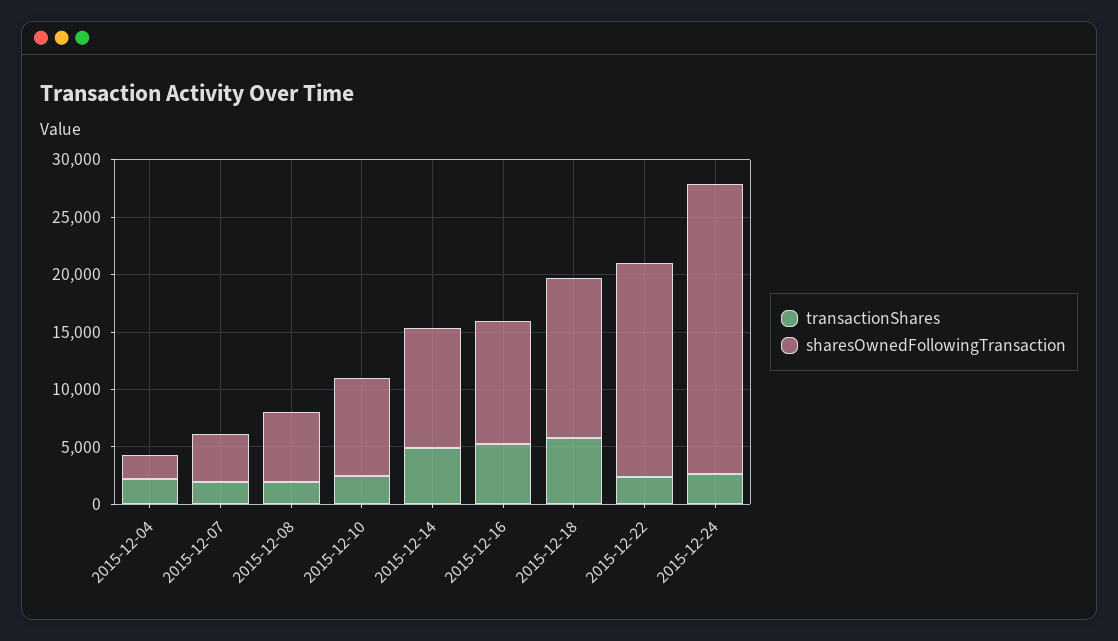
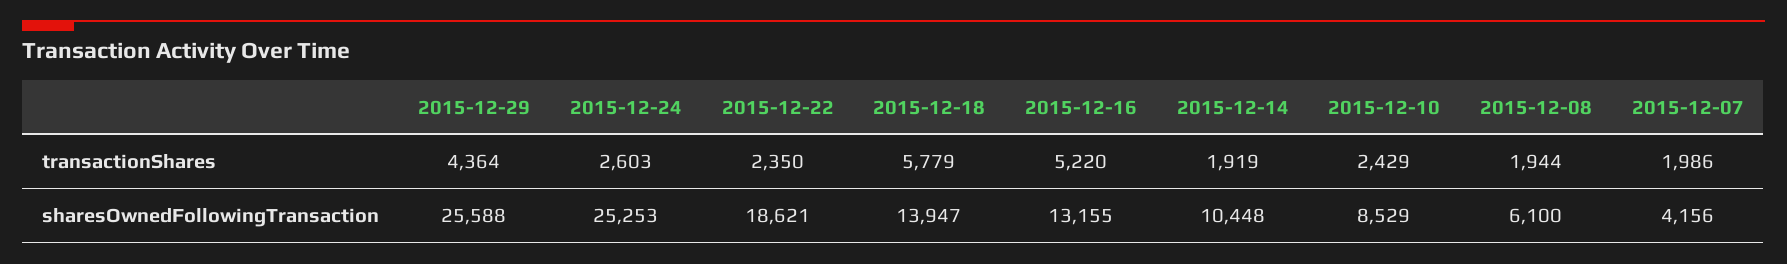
transactionShares, 2015-12-04: 2000 -> none
sharesOwnedFollowingTransaction, 2015-12-04: 2000 -> none
transactionShares, 2015-12-14: 5000 -> 1919
sharesOwnedFollowingTransaction, 2015-12-16: 11000 -> 13155
transactionShares, 2015-12-29: none -> 4364
sharesOwnedFollowingTransaction, 2015-12-29: none -> 25588

